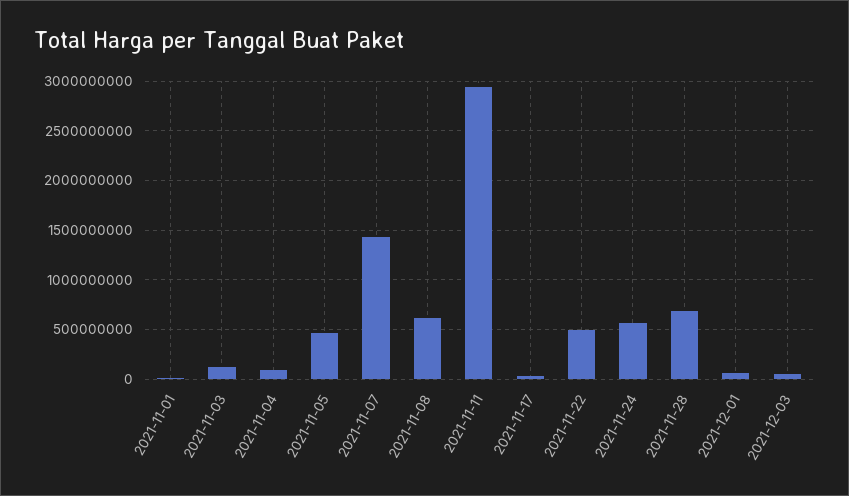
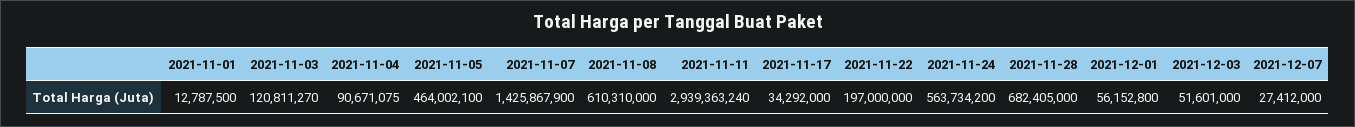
2021-11-22: 500000000 -> 197000000
2021-12-07: none -> 27412000

